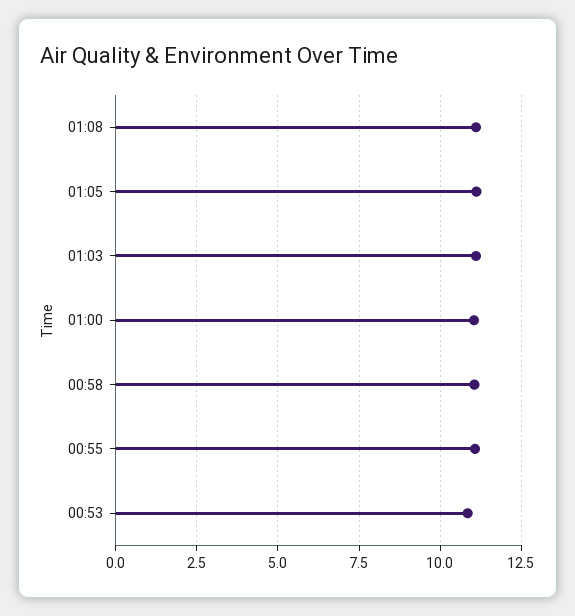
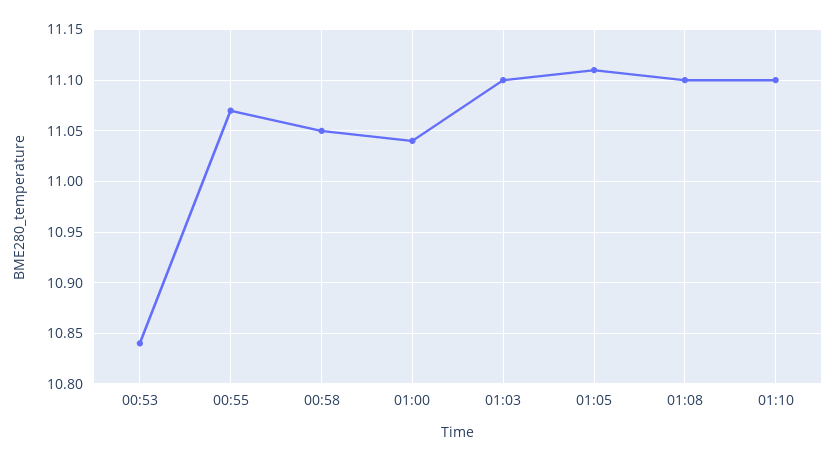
01:10: none -> 11.1

